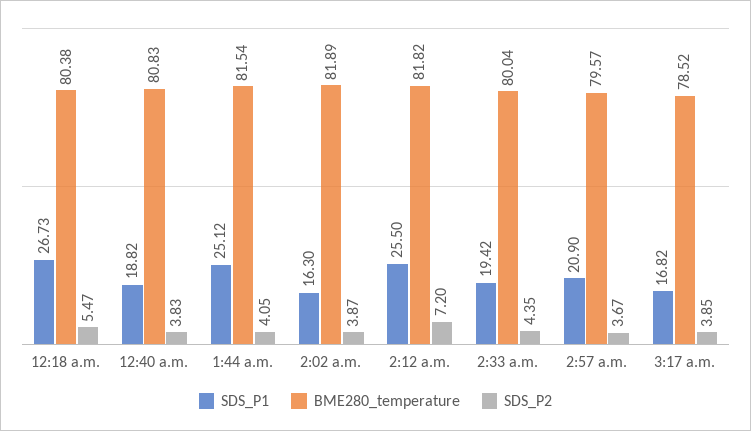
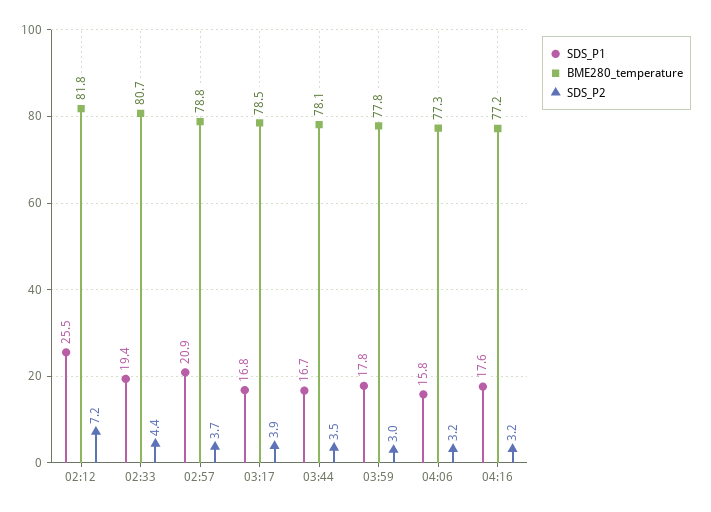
SDS_P1, 12:18 a.m.: 26.73 -> none
BME280_temperature, 12:18 a.m.: 80.38 -> none
SDS_P2, 12:18 a.m.: 5.47 -> none
SDS_P1, 12:40 a.m.: 18.82 -> none
BME280_temperature, 12:40 a.m.: 80.83 -> none
SDS_P2, 12:40 a.m.: 3.83 -> none
SDS_P1, 1:44 a.m.: 25.12 -> none
BME280_temperature, 1:44 a.m.: 81.54 -> none
SDS_P2, 1:44 a.m.: 4.05 -> none
SDS_P1, 2:02 a.m.: 16.3 -> none
BME280_temperature, 2:02 a.m.: 81.89 -> none
SDS_P2, 2:02 a.m.: 3.87 -> none
BME280_temperature, 2:33 a.m.: 80.04 -> 80.7
BME280_temperature, 2:57 a.m.: 79.57 -> 78.8
SDS_P1, 03:44: none -> 16.7
BME280_temperature, 03:44: none -> 78.1
SDS_P2, 03:44: none -> 3.5
SDS_P1, 03:59: none -> 17.8
BME280_temperature, 03:59: none -> 77.8
SDS_P2, 03:59: none -> 3
SDS_P1, 04:06: none -> 15.8
BME280_temperature, 04:06: none -> 77.3
SDS_P2, 04:06: none -> 3.2
SDS_P1, 04:16: none -> 17.6
BME280_temperature, 04:16: none -> 77.2
SDS_P2, 04:16: none -> 3.2

